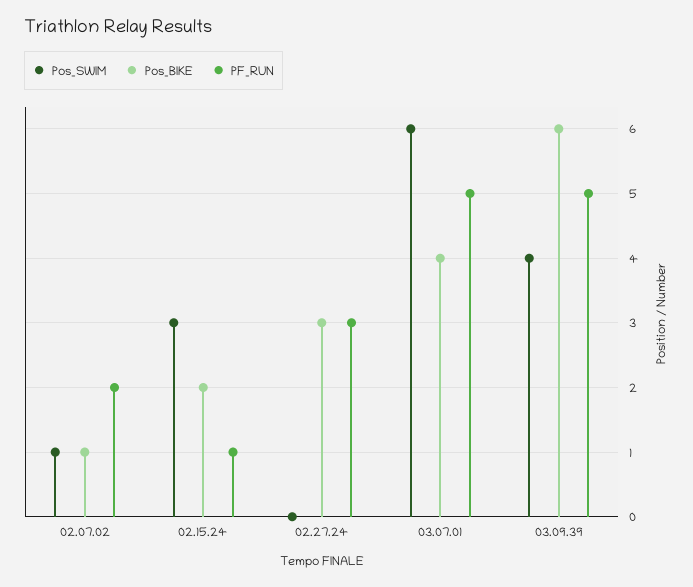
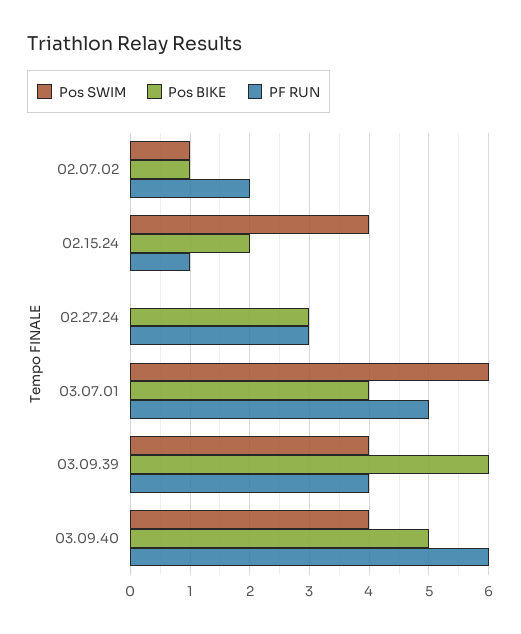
Pos_SWIM, 02.15.24: 3 -> 4
PF_RUN, 03.09.39: 5 -> 4
Pos_SWIM, 03.09.40: none -> 4
Pos_BIKE, 03.09.40: none -> 5
PF_RUN, 03.09.40: none -> 6

